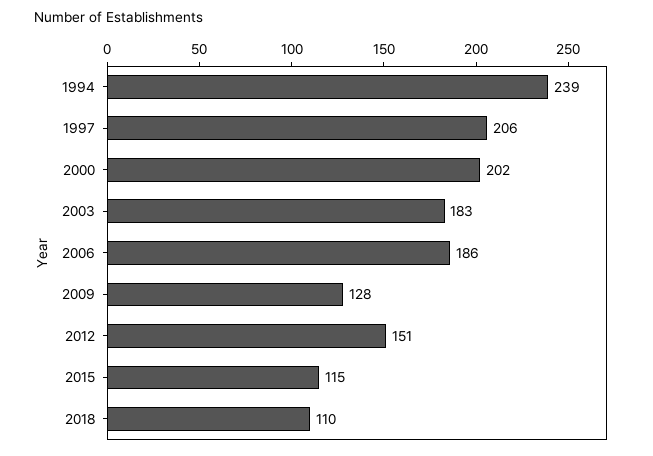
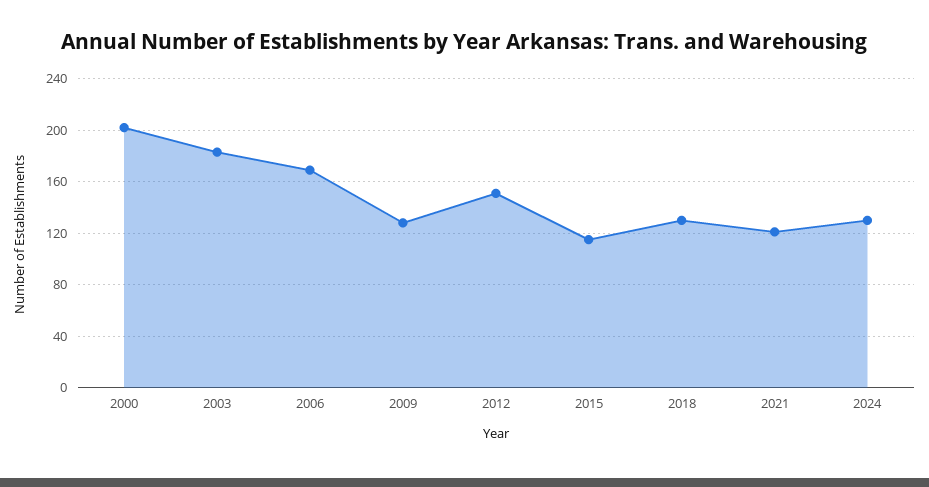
1994: 239 -> none
1997: 206 -> none
2006: 186 -> 170
2018: 110 -> 130
2021: none -> 120
2024: none -> 130

